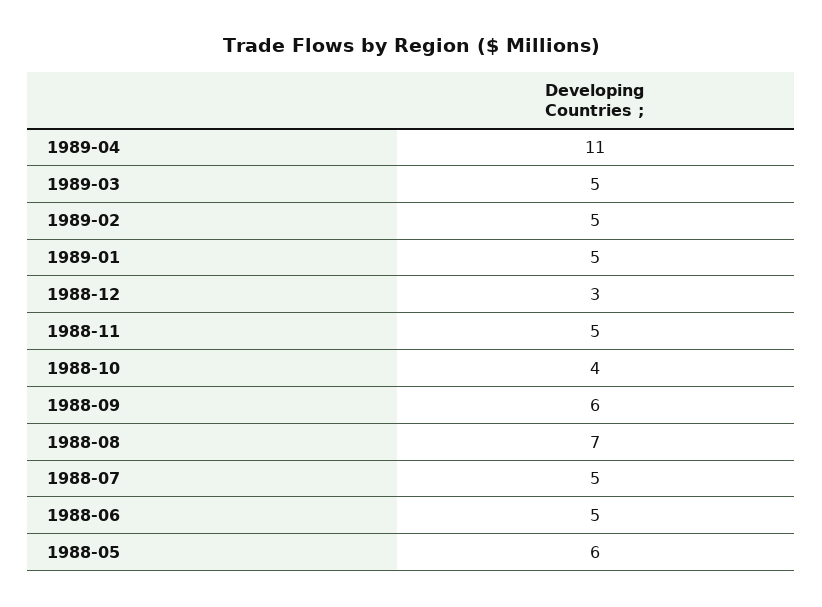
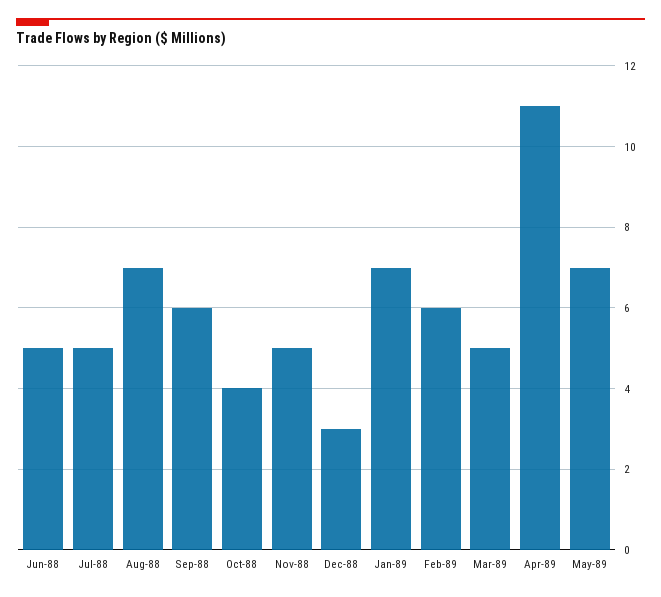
1989-02: 5 -> 6
1989-01: 5 -> 7
1988-05: 6 -> none
May-89: none -> 7

